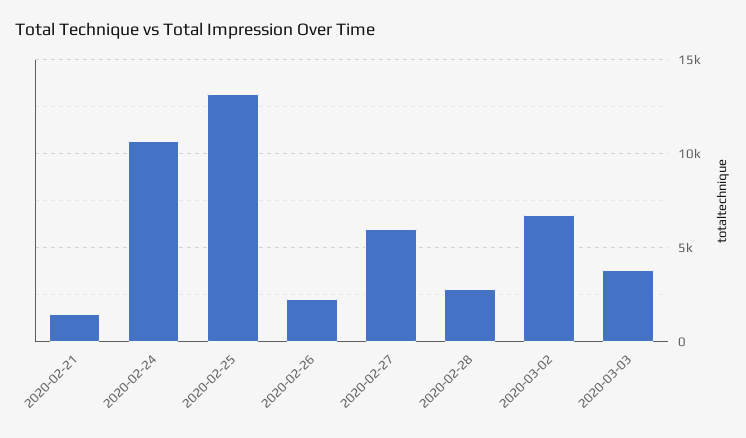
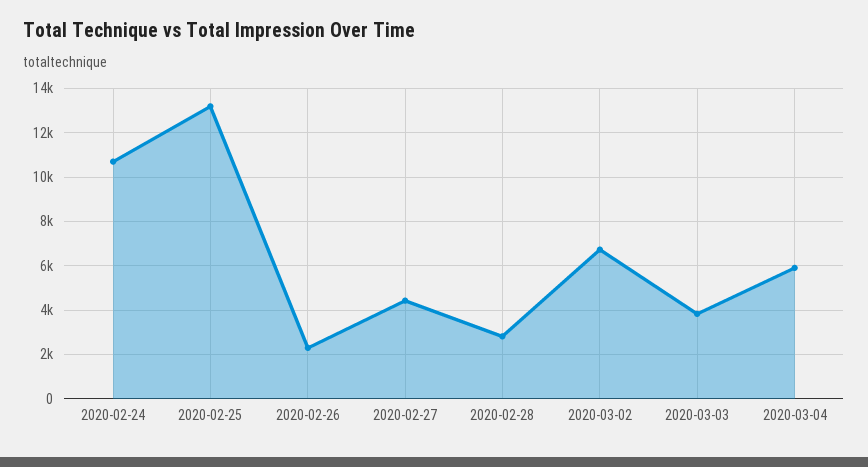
2020-02-21: 1500 -> none
2020-02-27: 6000 -> 4500
2020-03-04: none -> 6000

